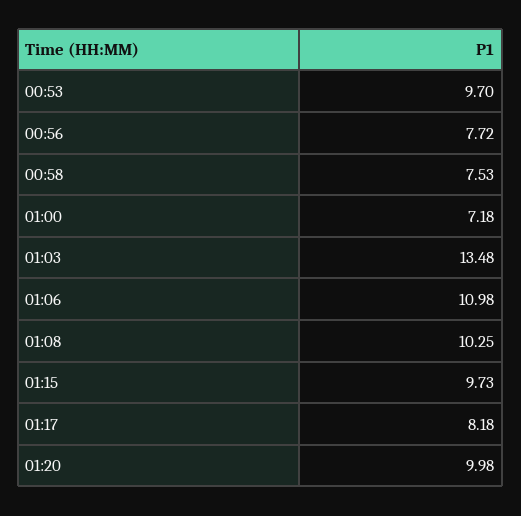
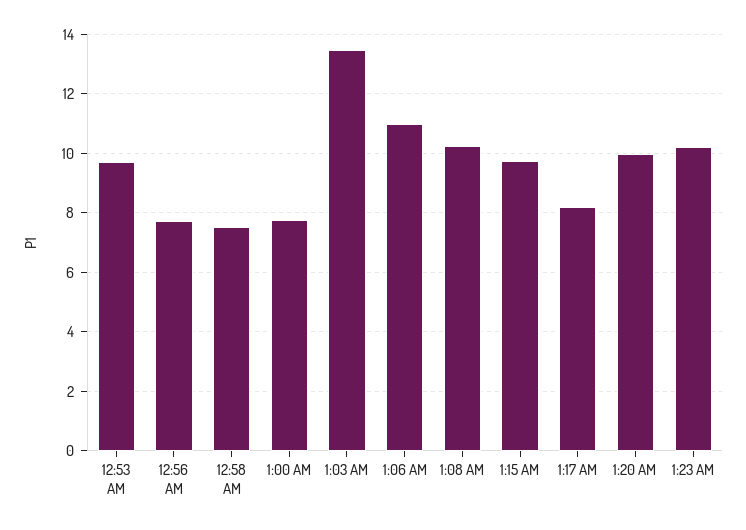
01:00: 7.18 -> 7.75
1:23 AM: none -> 10.25

